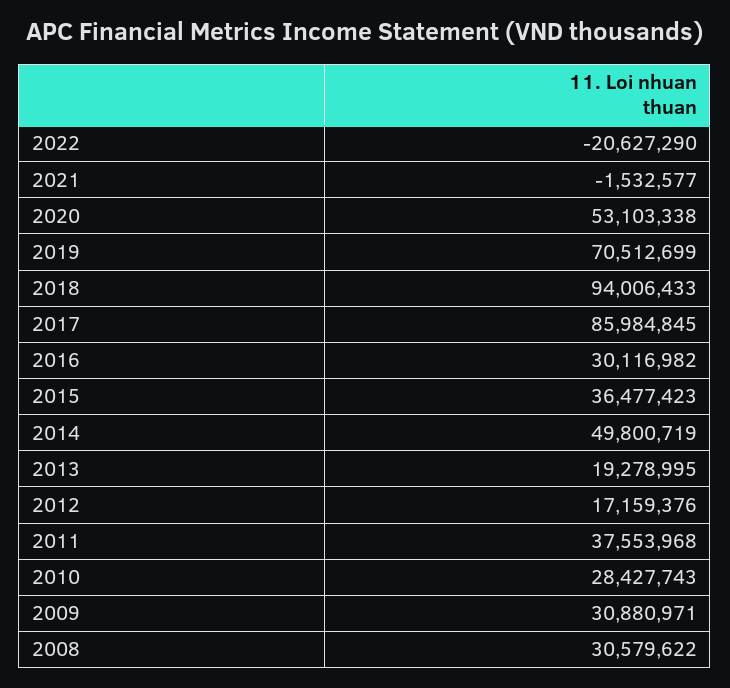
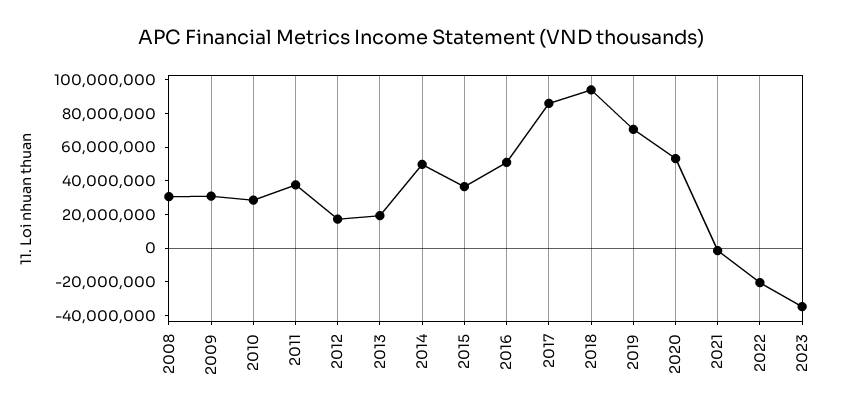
2016: 30116982 -> 50000000
2023: none -> -35000000

